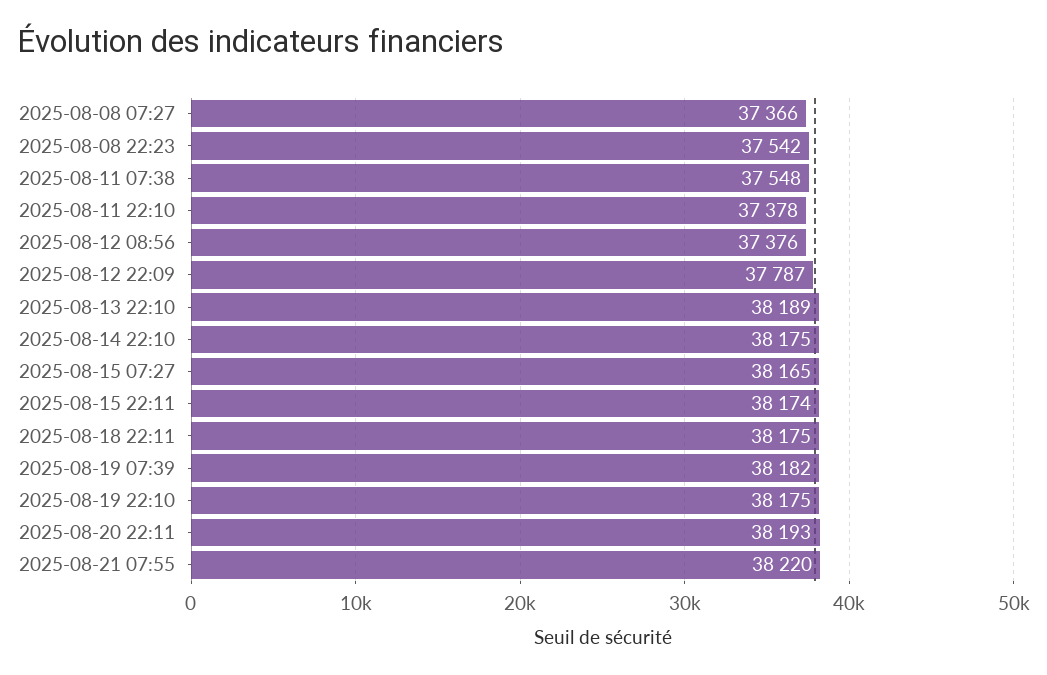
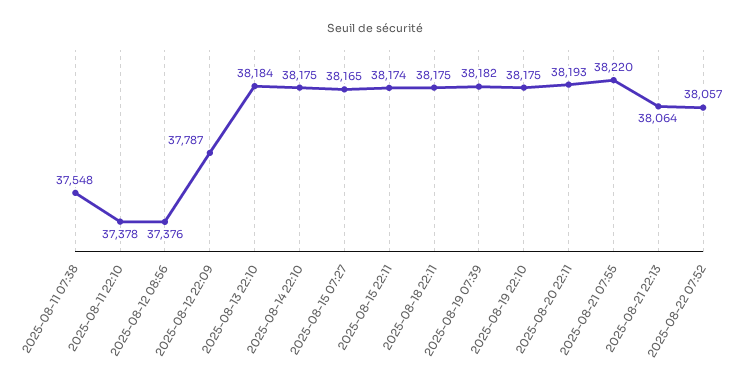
2025-08-08 07:27: 37366 -> none
2025-08-08 22:23: 37542 -> none
2025-08-13 22:10: 38189 -> 38184
2025-08-21 22:13: none -> 38064
2025-08-22 07:52: none -> 38057

